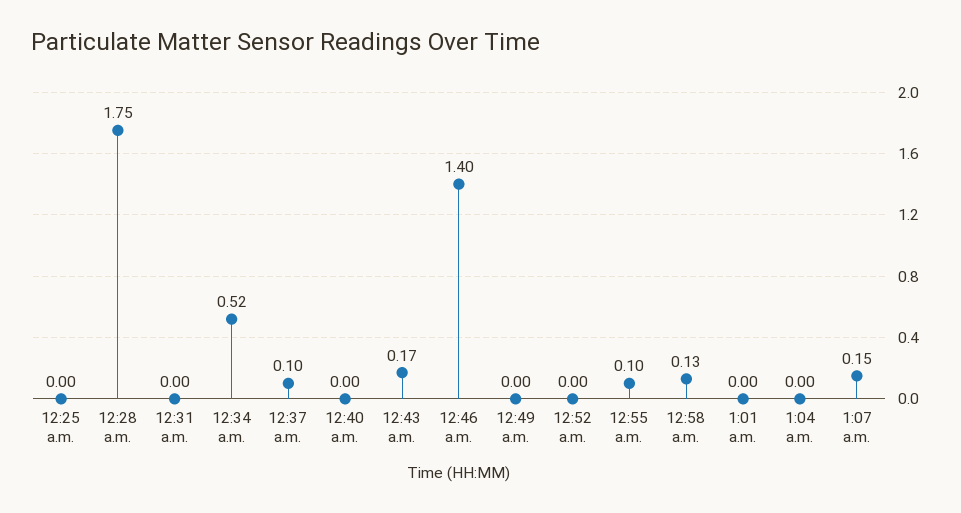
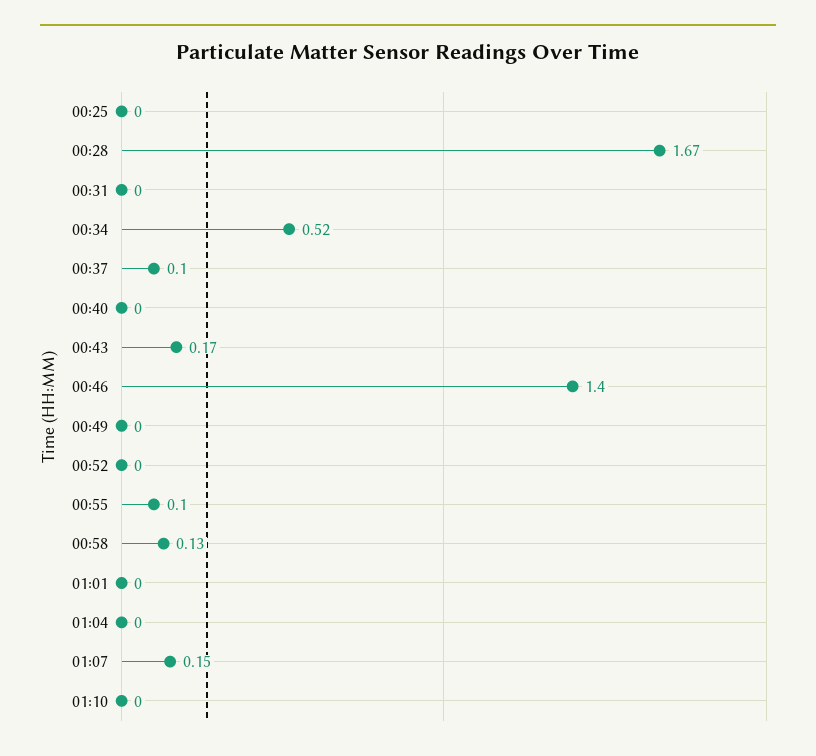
12:28 a.m.: 1.75 -> 1.67
01:10: none -> 0

